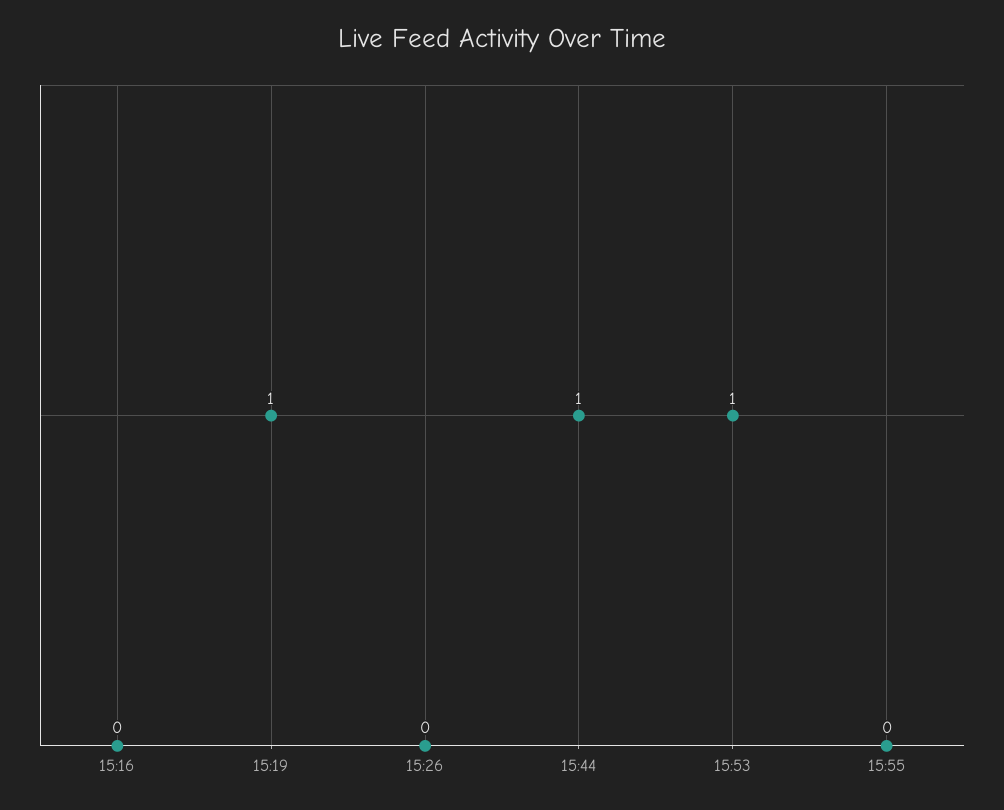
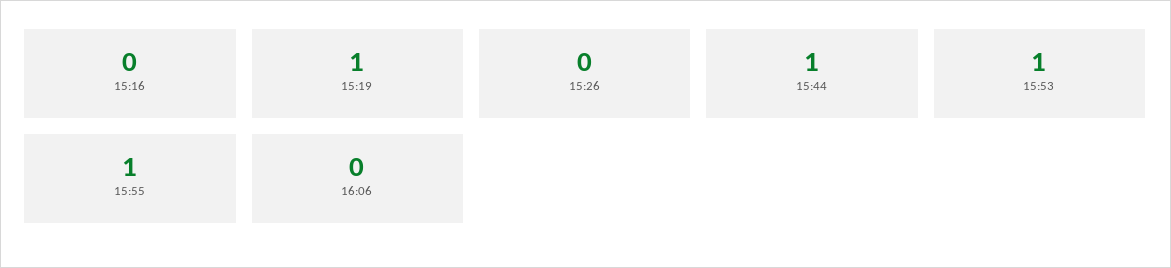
15:55: 0 -> 1
16:06: none -> 0

